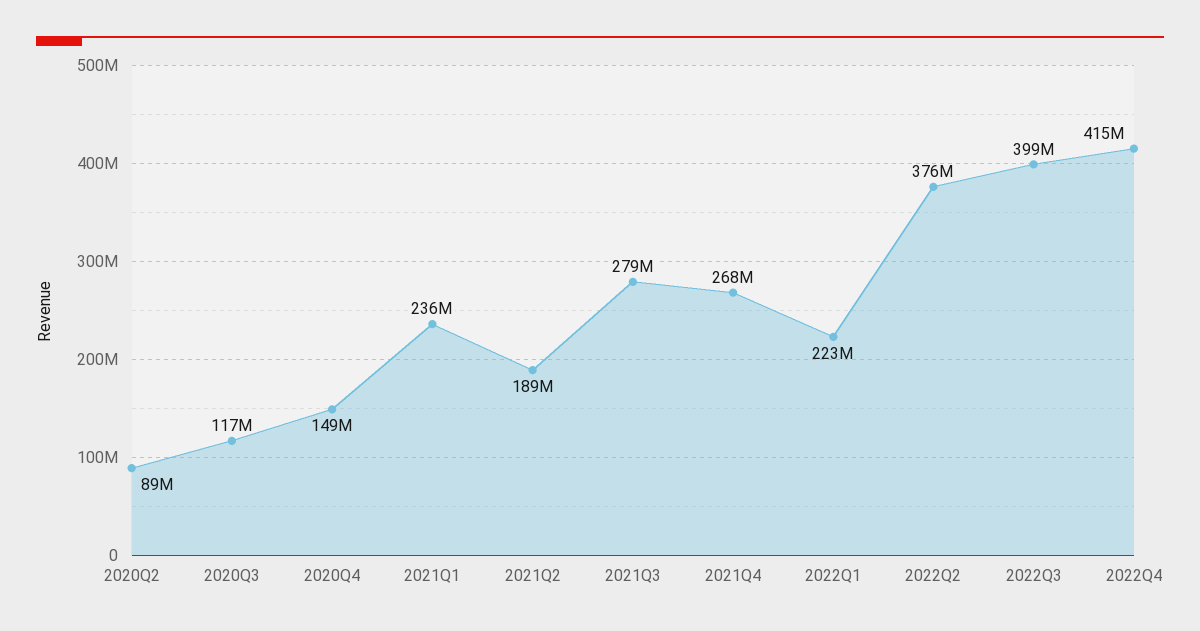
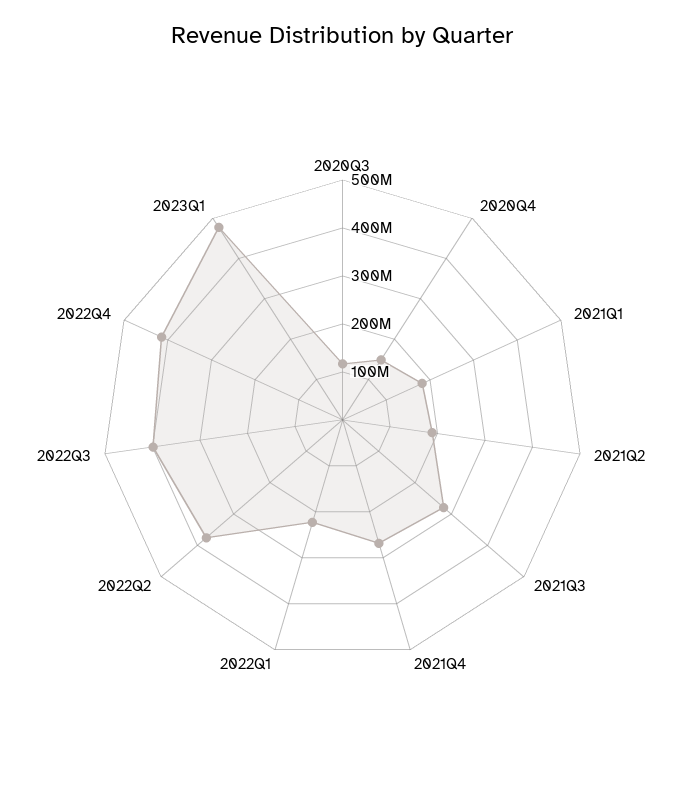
2020Q2: 89000000 -> none
2021Q1: 236000000 -> 180000000
2023Q1: none -> 480000000

